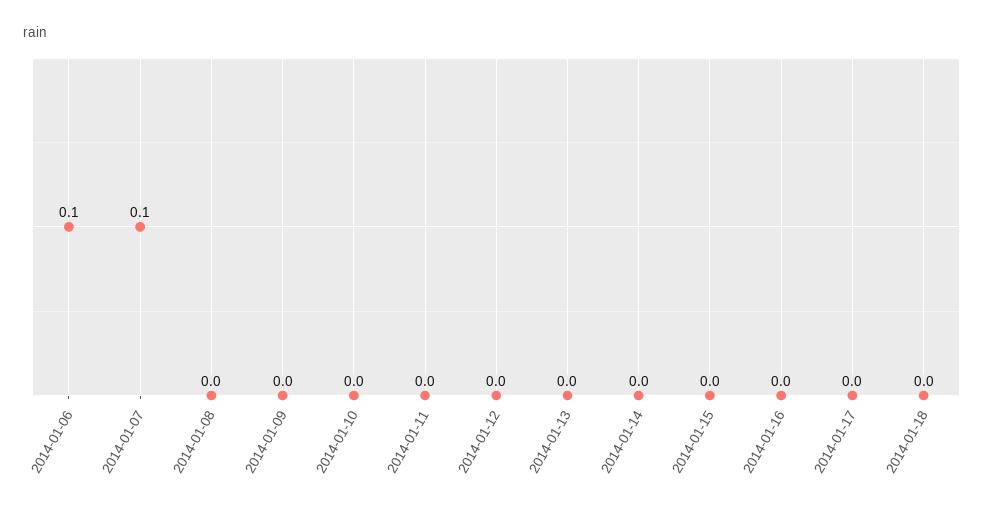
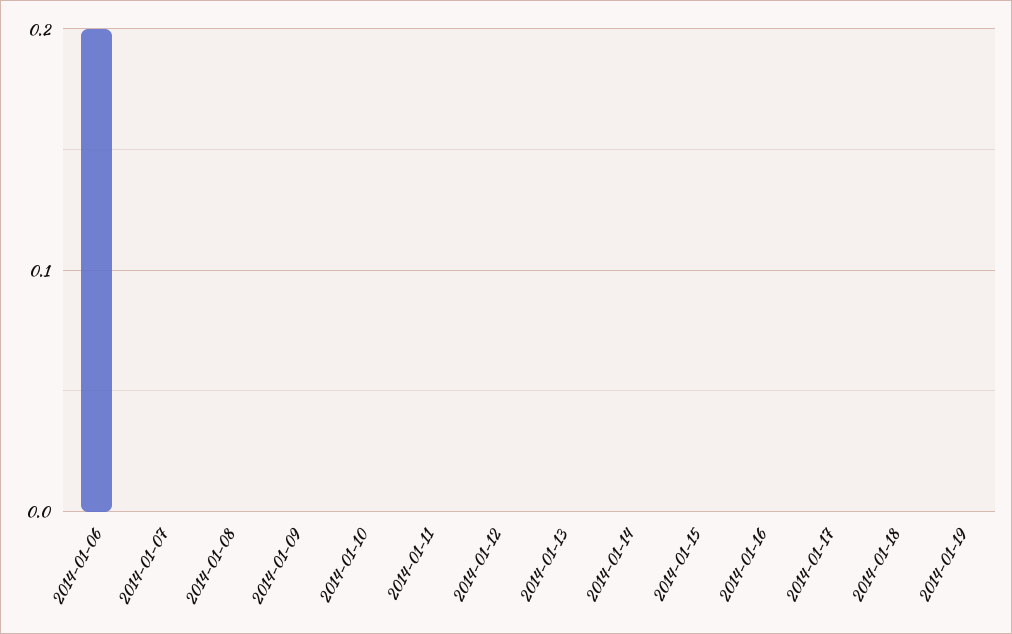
2014-01-06: 0.1 -> 0.2
2014-01-07: 0.1 -> 0
2014-01-19: none -> 0

